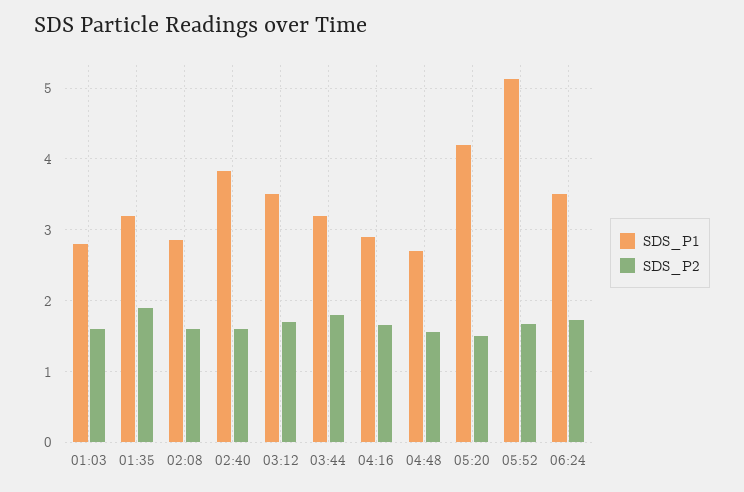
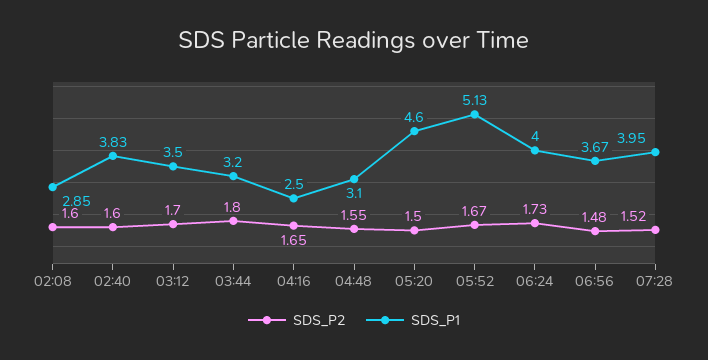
SDS_P1, 01:03: 2.8 -> none
SDS_P2, 01:03: 1.6 -> none
SDS_P1, 01:35: 3.2 -> none
SDS_P2, 01:35: 1.9 -> none
SDS_P1, 04:16: 2.9 -> 2.5
SDS_P1, 04:48: 2.7 -> 3.1
SDS_P1, 05:20: 4.2 -> 4.6
SDS_P1, 06:24: 3.5 -> 4
SDS_P2, 06:56: none -> 1.48
SDS_P1, 06:56: none -> 3.67
SDS_P2, 07:28: none -> 1.52
SDS_P1, 07:28: none -> 3.95

